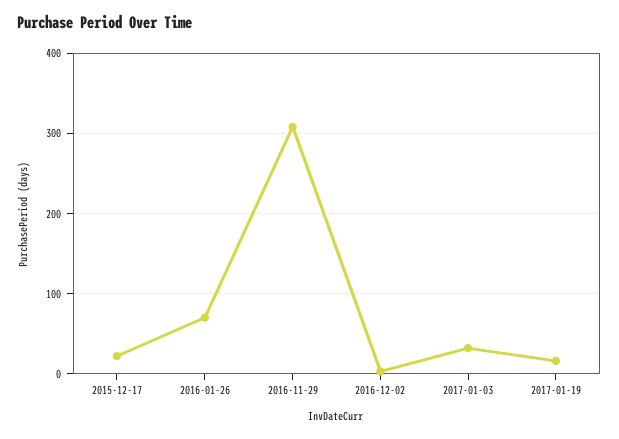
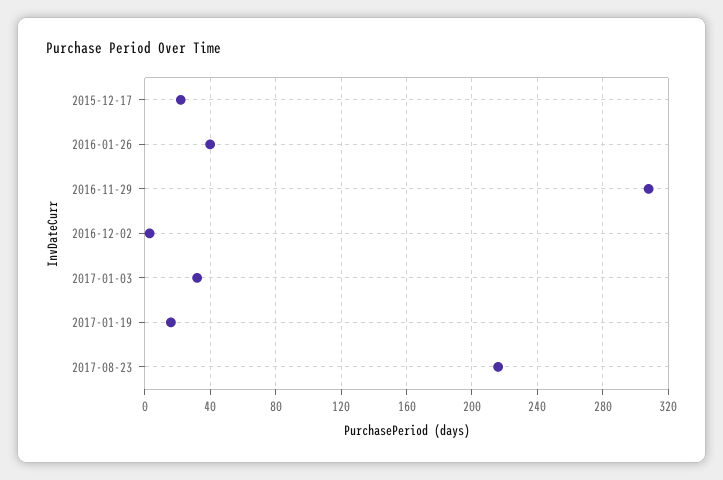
2016-01-26: 70 -> 40
2017-08-23: none -> 215

